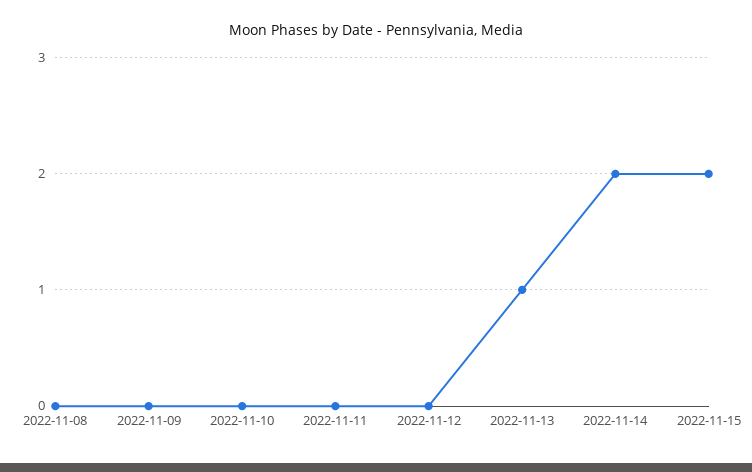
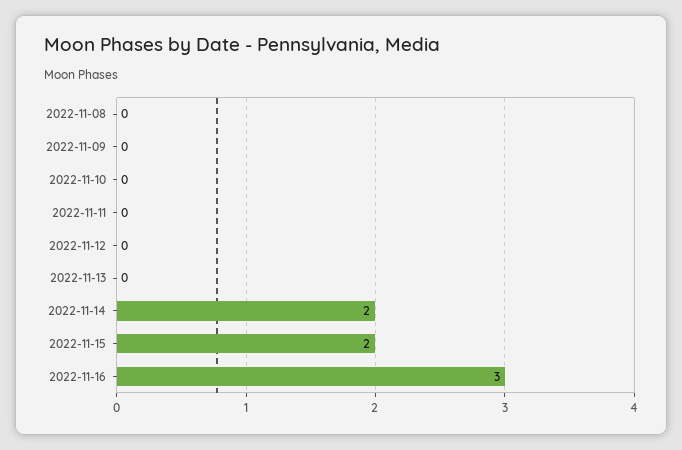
2022-11-13: 1 -> 0
2022-11-16: none -> 3

